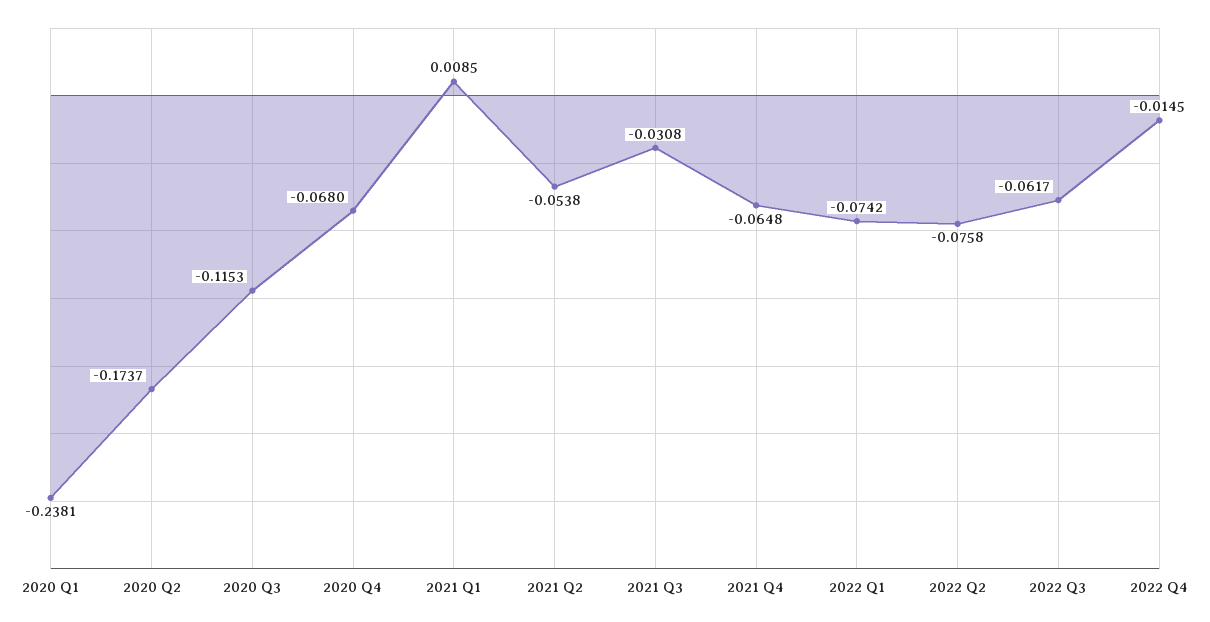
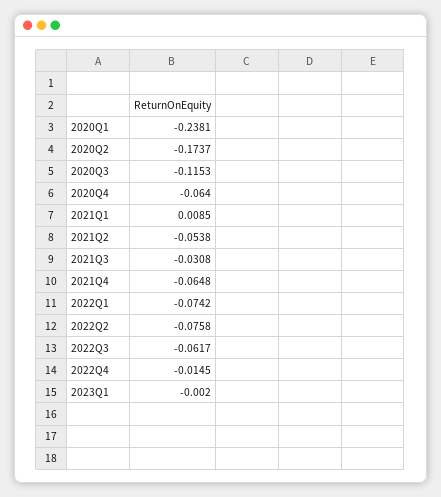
2020 Q4: -0.068 -> -0.064
2023Q1: none -> -0.002

